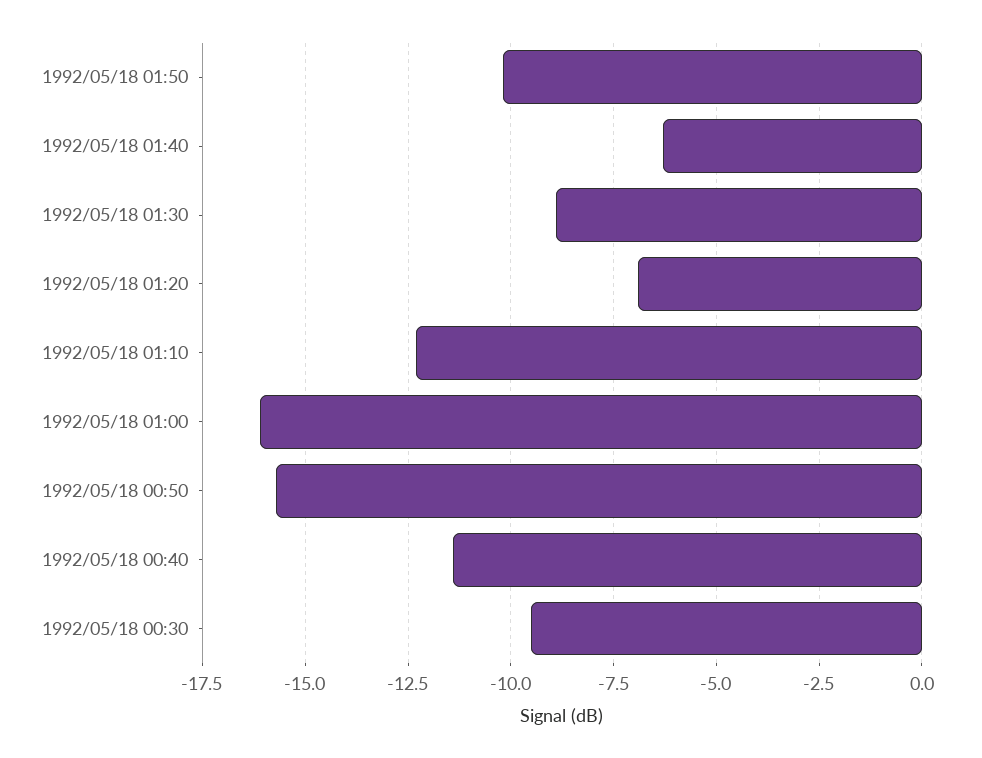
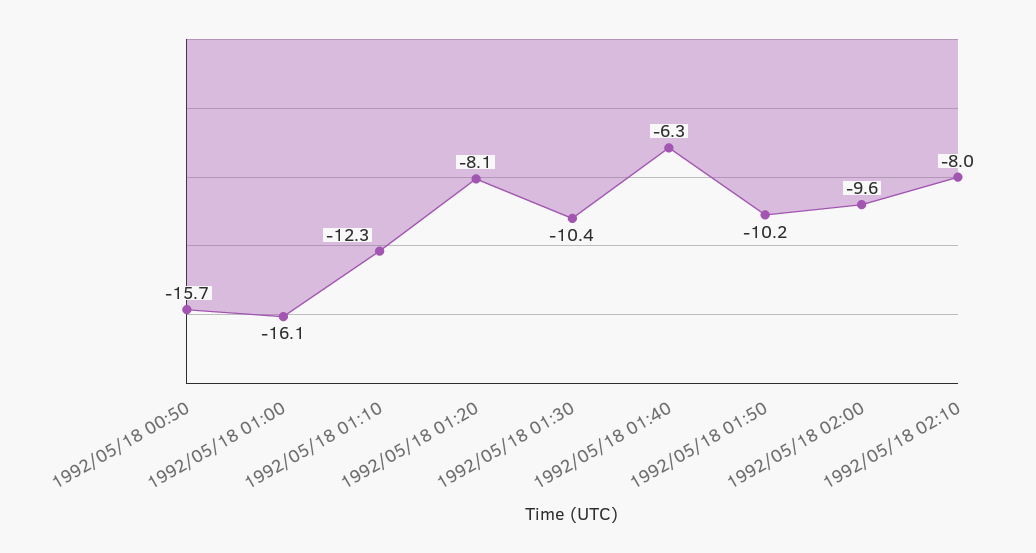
1992/05/18 01:30: -9 -> -10.4
1992/05/18 01:20: -7 -> -8.1
1992/05/18 00:40: -11.5 -> none
1992/05/18 00:30: -9.5 -> none
1992/05/18 02:00: none -> -9.6
1992/05/18 02:10: none -> -8

